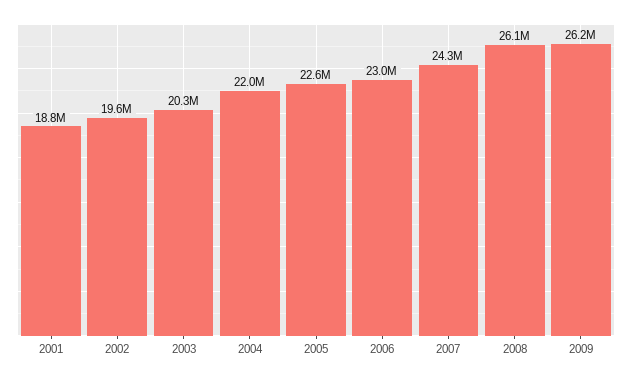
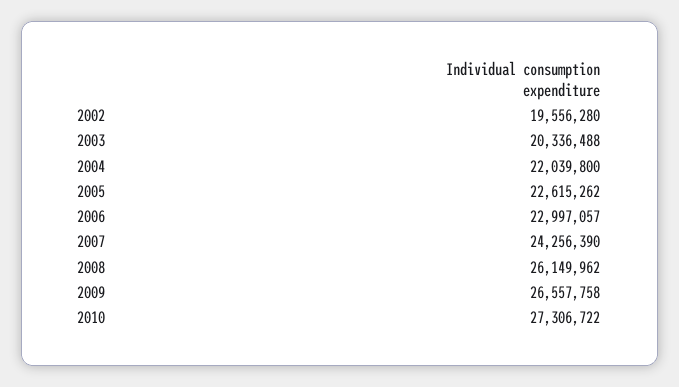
2001: 18800000 -> none
2009: 26200000 -> 26557758
2010: none -> 27306722

